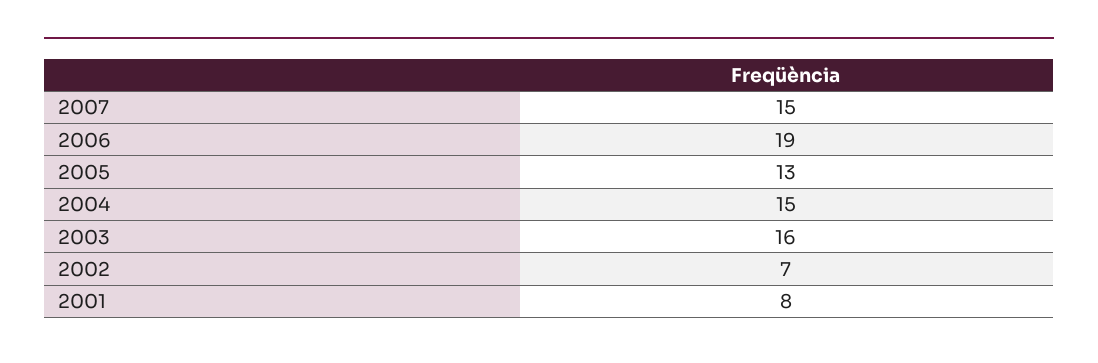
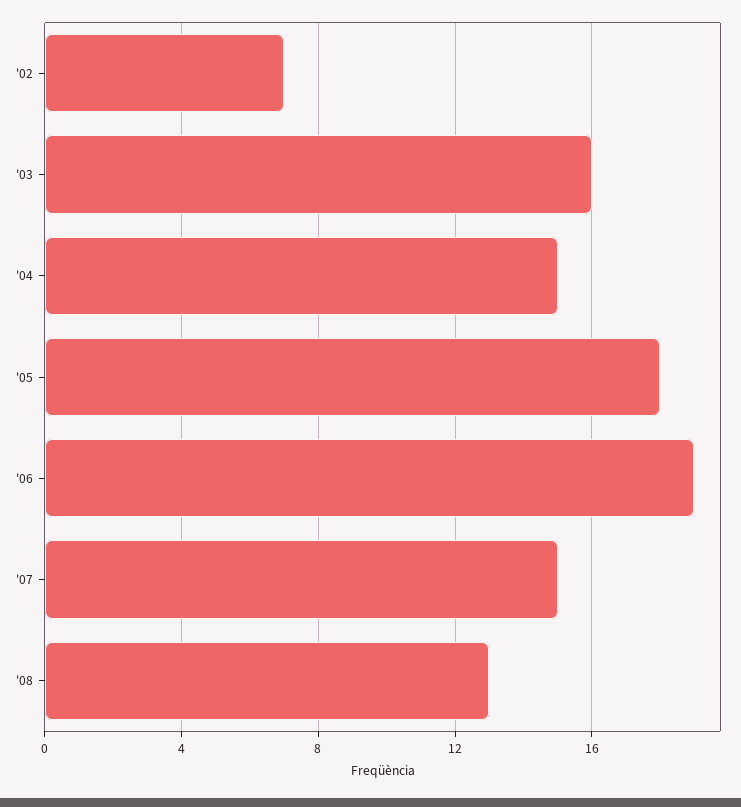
2005: 13 -> 18
2001: 8 -> none
'08: none -> 13

